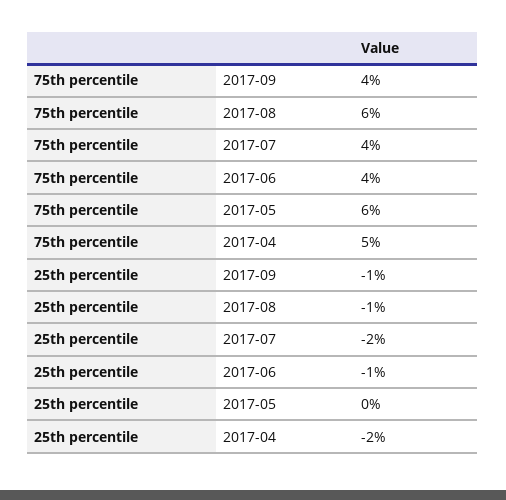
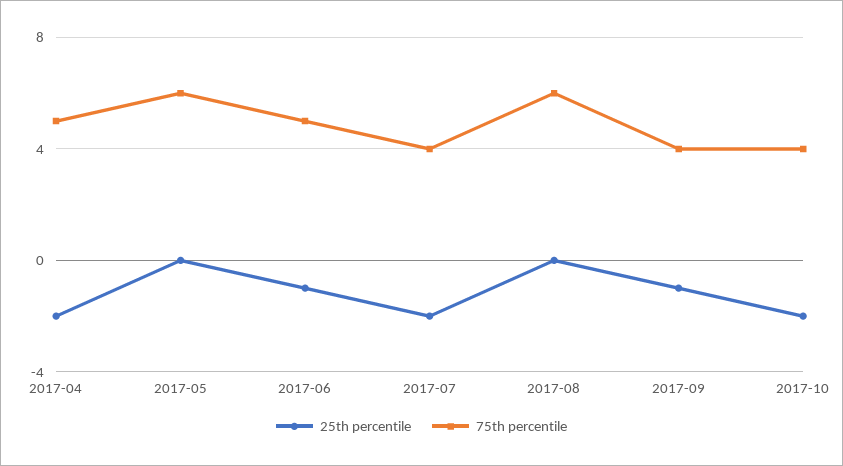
75th percentile, 2017-06: 4 -> 5
25th percentile, 2017-08: -1 -> 0
25th percentile, 2017-10: none -> -2
75th percentile, 2017-10: none -> 4

